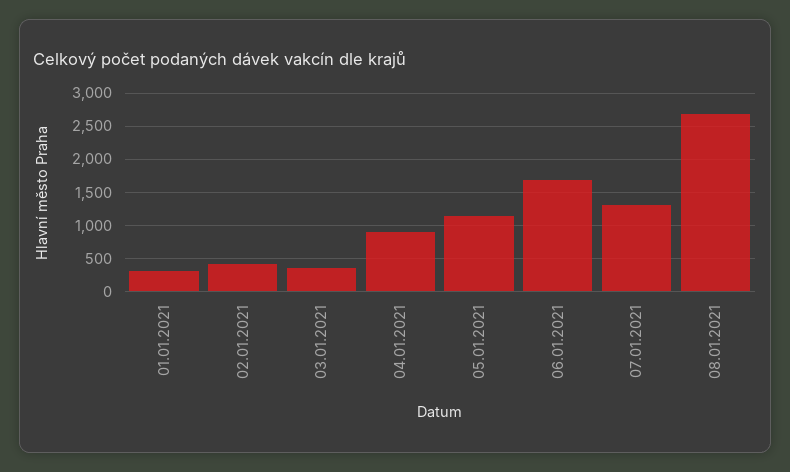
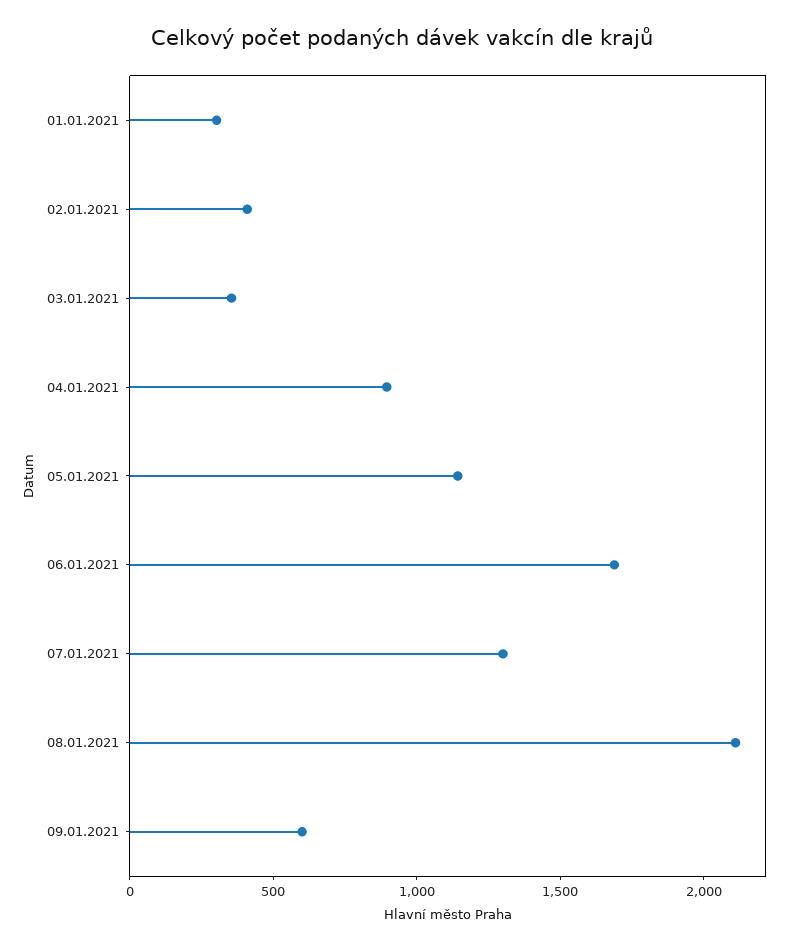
08.01.2021: 2700 -> 2100
09.01.2021: none -> 600

